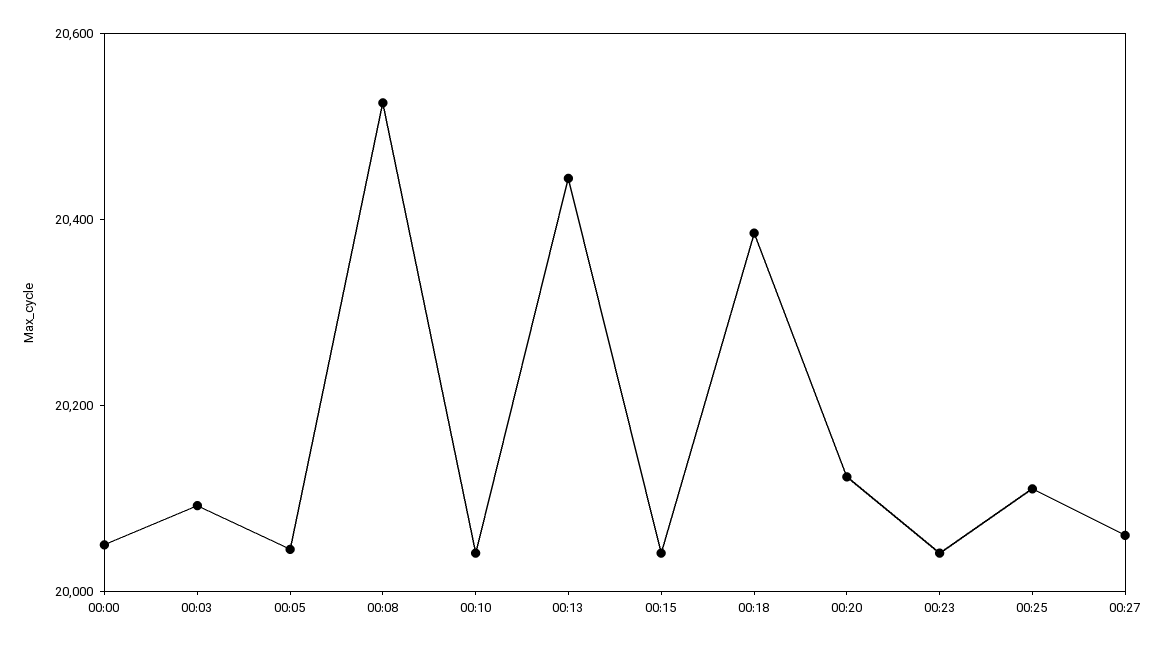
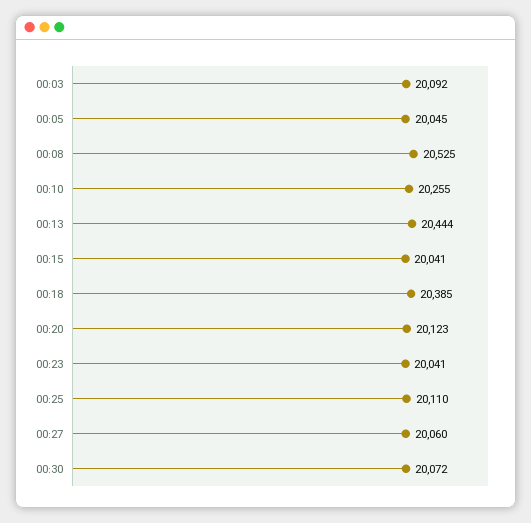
00:00: 20050 -> none
00:10: 20050 -> 20255
00:30: none -> 20072

